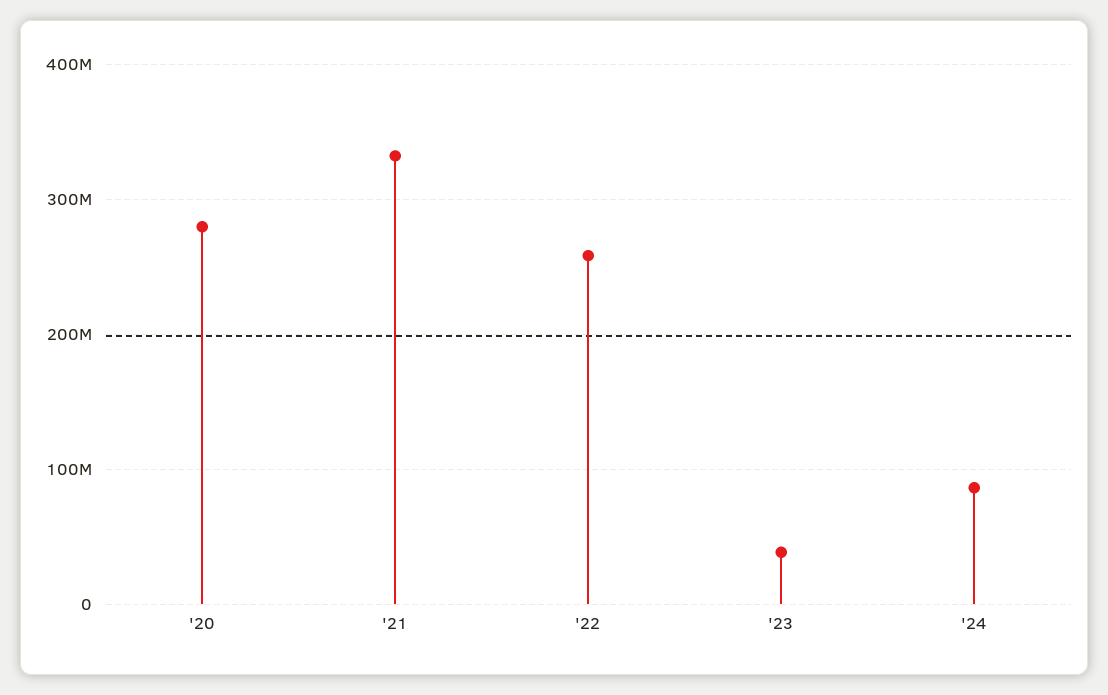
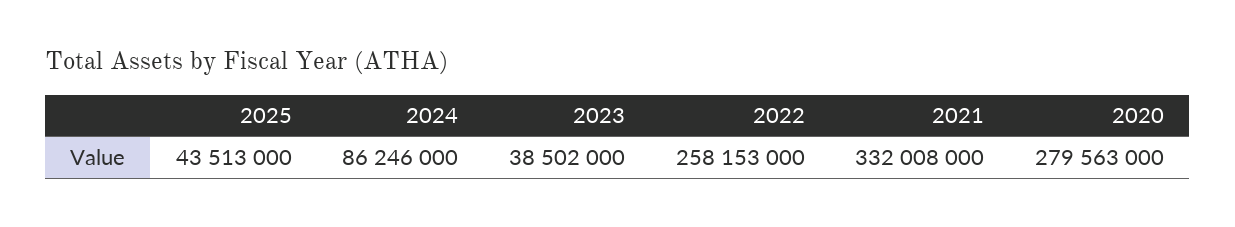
2025: none -> 43513000

